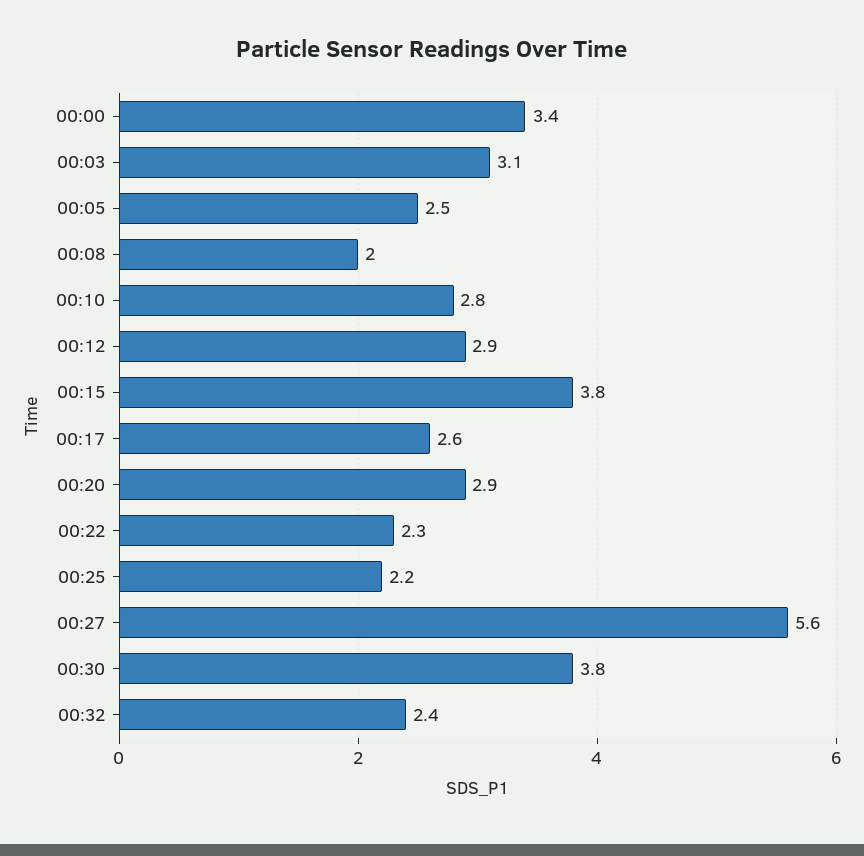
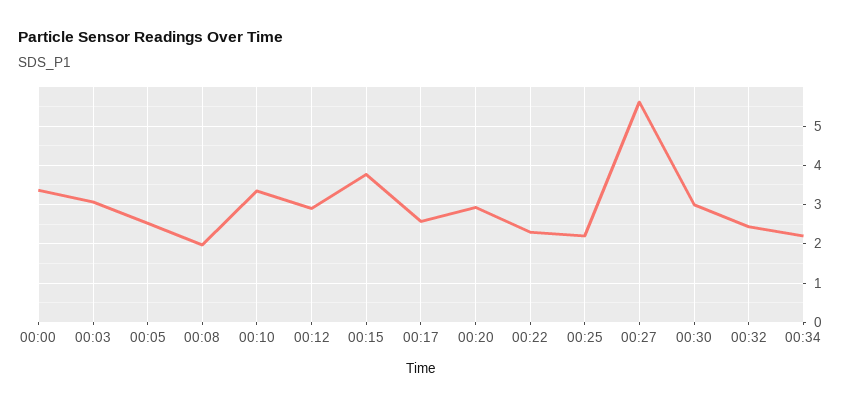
00:10: 2.8 -> 3.4
00:30: 3.8 -> 3
00:34: none -> 2.2

